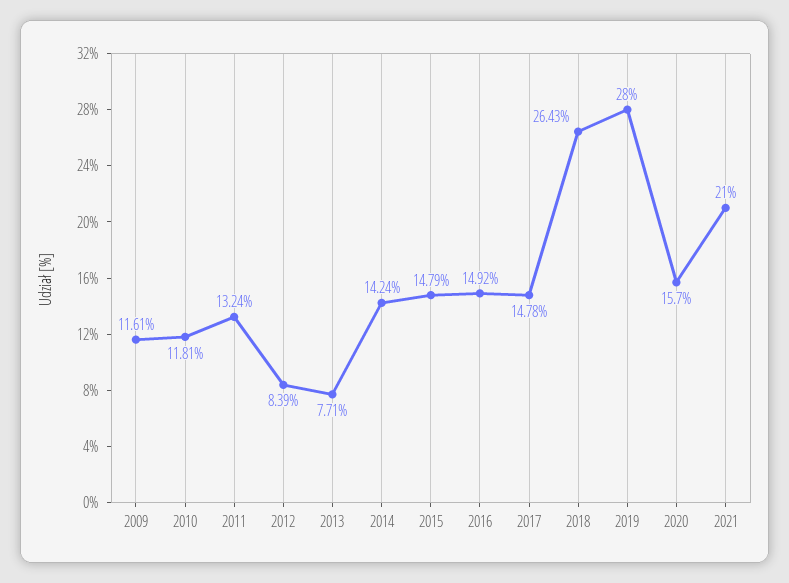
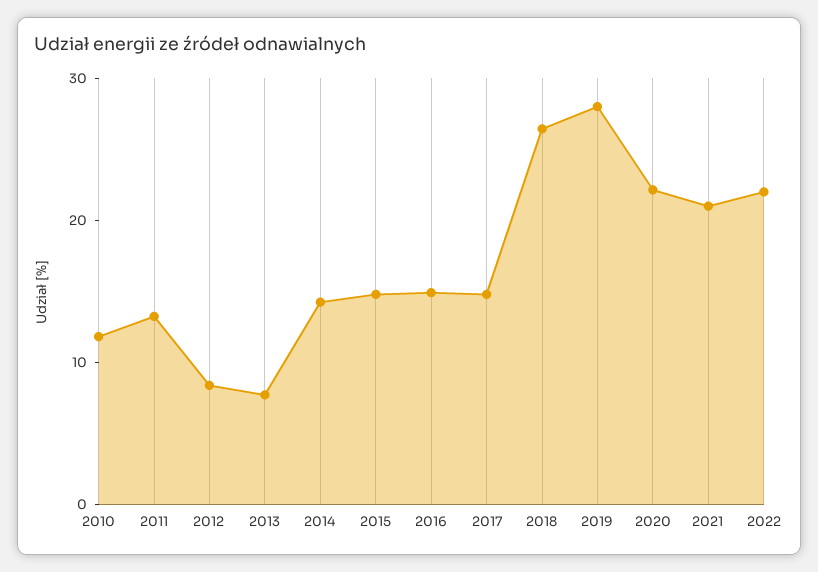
2009: 11.61 -> none
2020: 15.7 -> 22
2022: none -> 22

